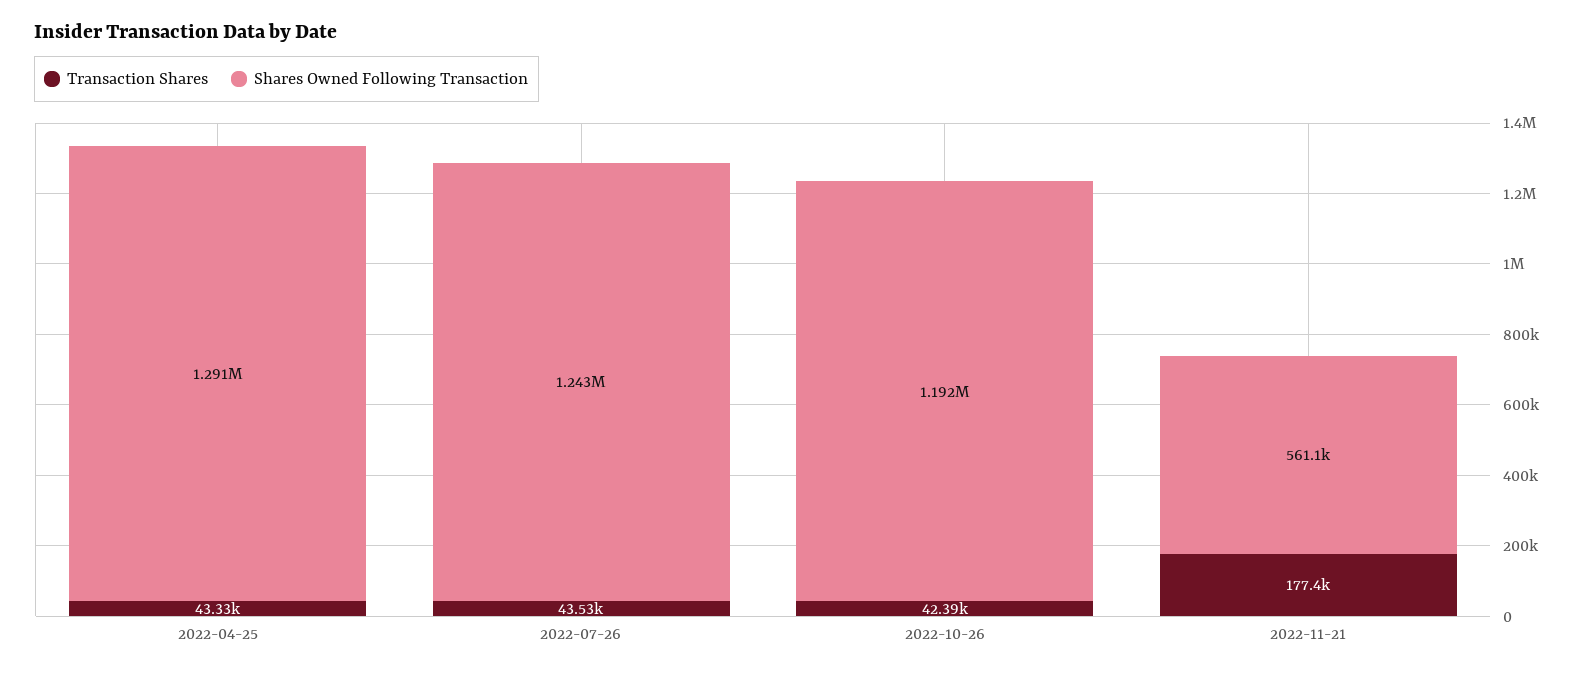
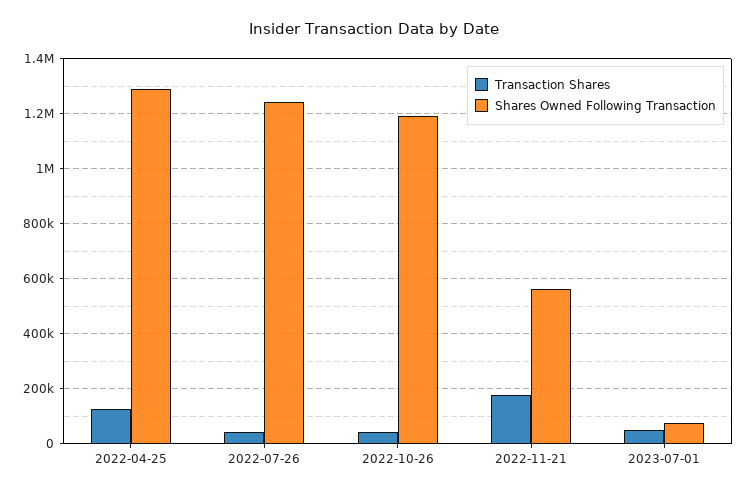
Transaction Shares, 2022-04-25: 43330 -> 125000
Transaction Shares, 2023-07-01: none -> 50000
Shares Owned Following Transaction, 2023-07-01: none -> 75000

